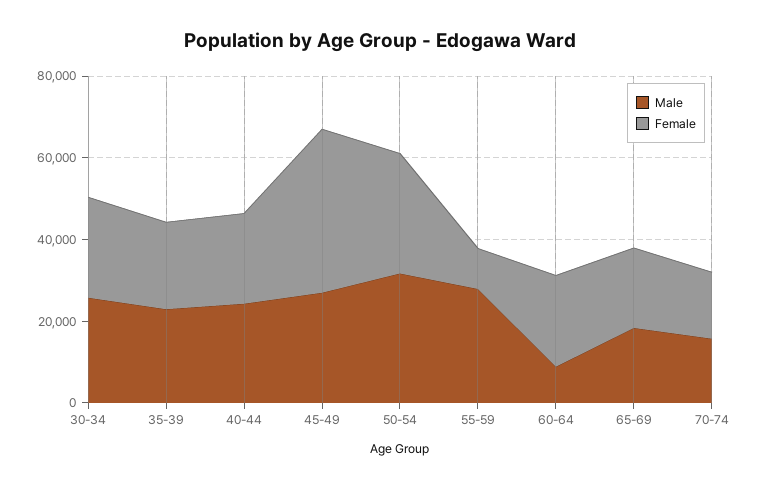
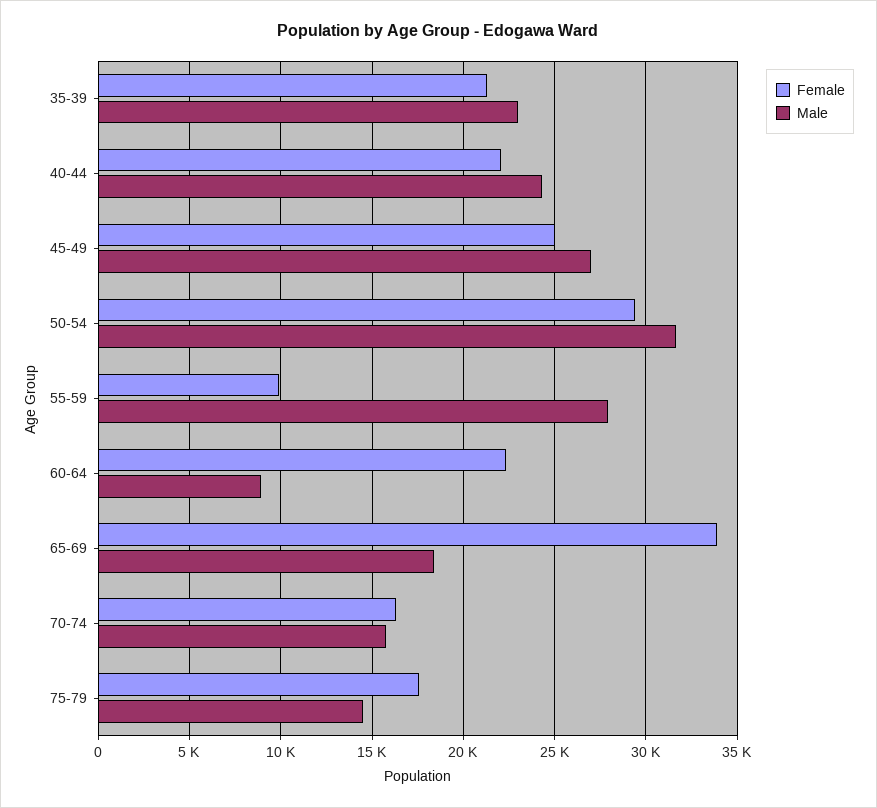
Male, 30-34: 25000 -> none
Female, 30-34: 25000 -> none
Female, 45-49: 40000 -> 25000
Female, 65-69: 20000 -> 34000
Female, 75-79: none -> 17500
Male, 75-79: none -> 14500

